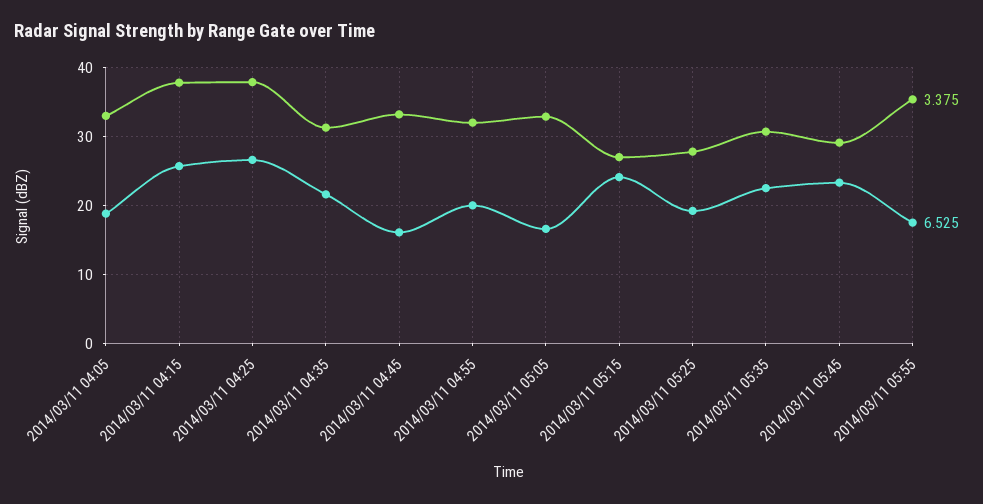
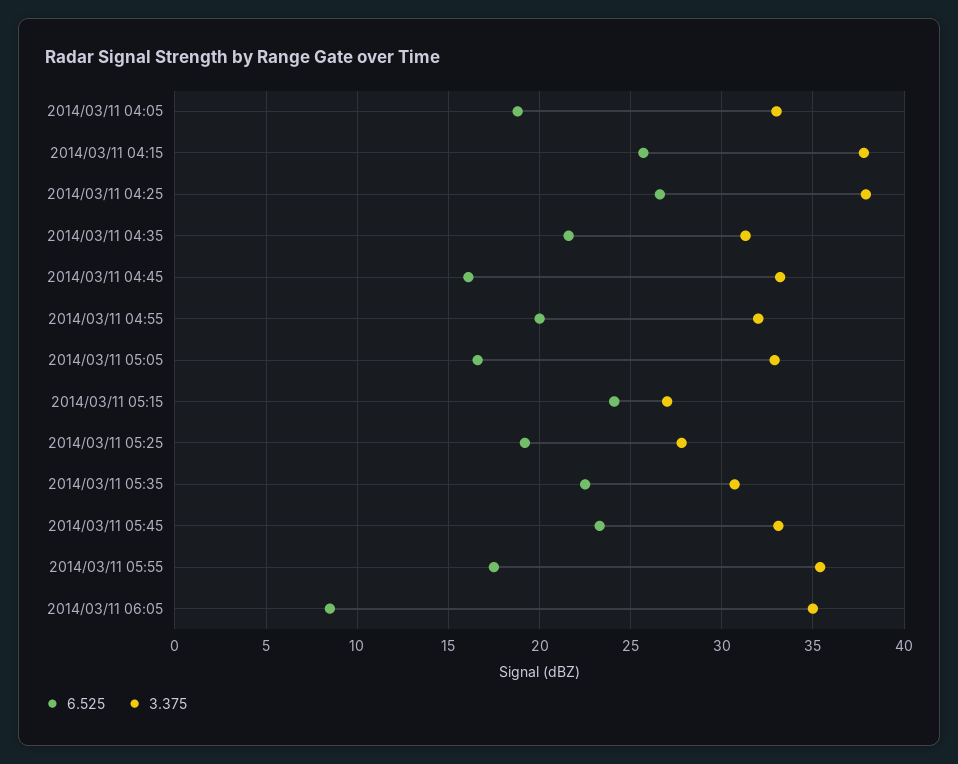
3.375, 2014/03/11 05:45: 29 -> 33
6.525, 2014/03/11 06:05: none -> 8.5
3.375, 2014/03/11 06:05: none -> 35

